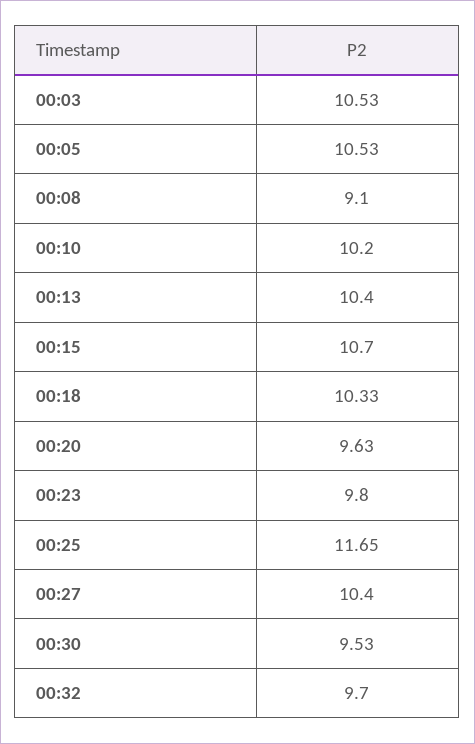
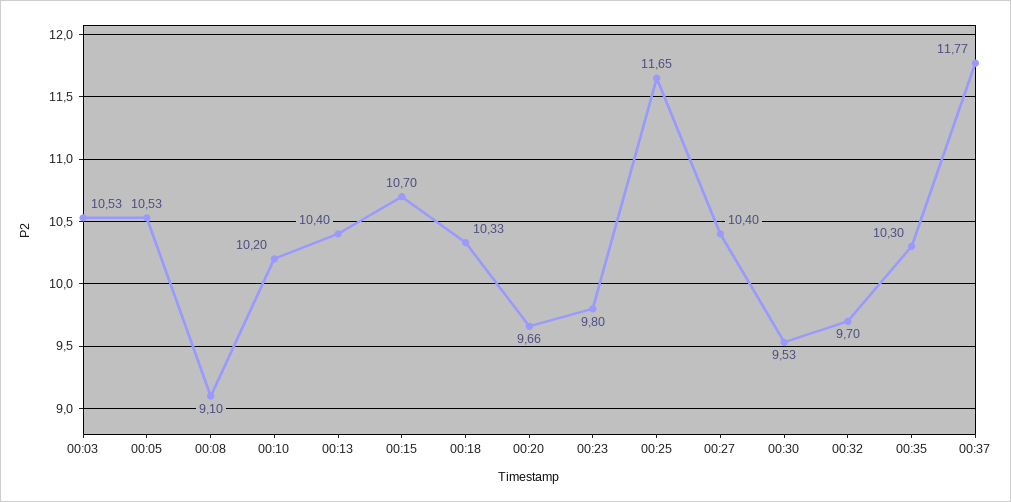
00:20: 9.63 -> 9.66
00:35: none -> 10.3
00:37: none -> 11.77

